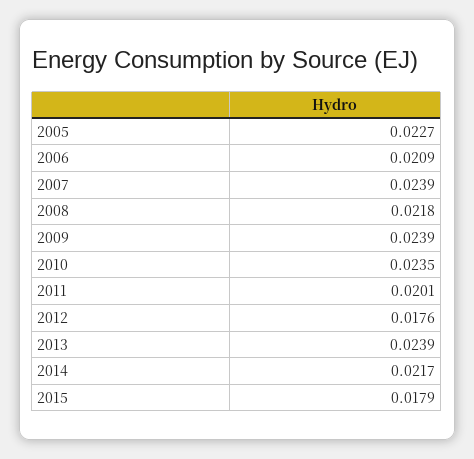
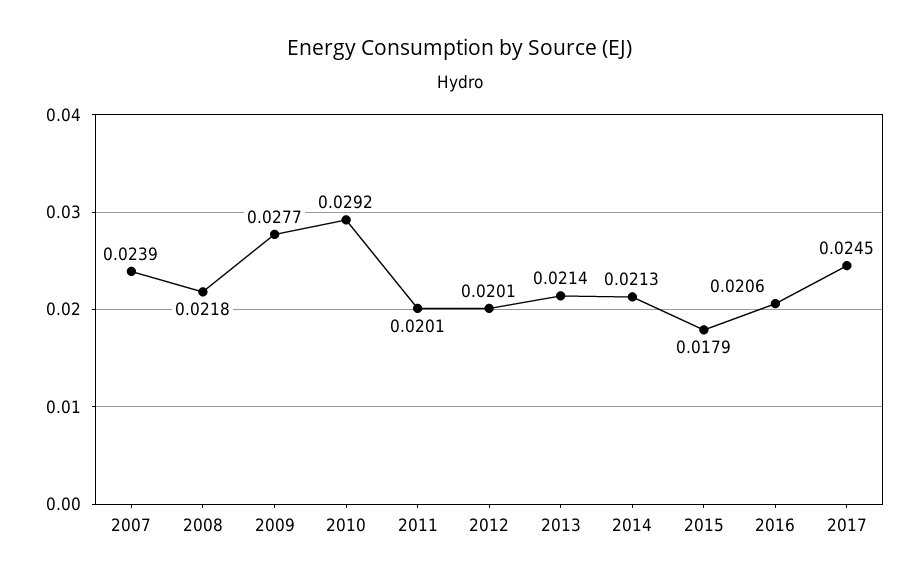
2005: 0.0227 -> none
2006: 0.0209 -> none
2009: 0.0239 -> 0.0277
2010: 0.0235 -> 0.0292
2012: 0.0176 -> 0.0201
2013: 0.0239 -> 0.0214
2014: 0.0217 -> 0.0213
2016: none -> 0.0206
2017: none -> 0.0245

